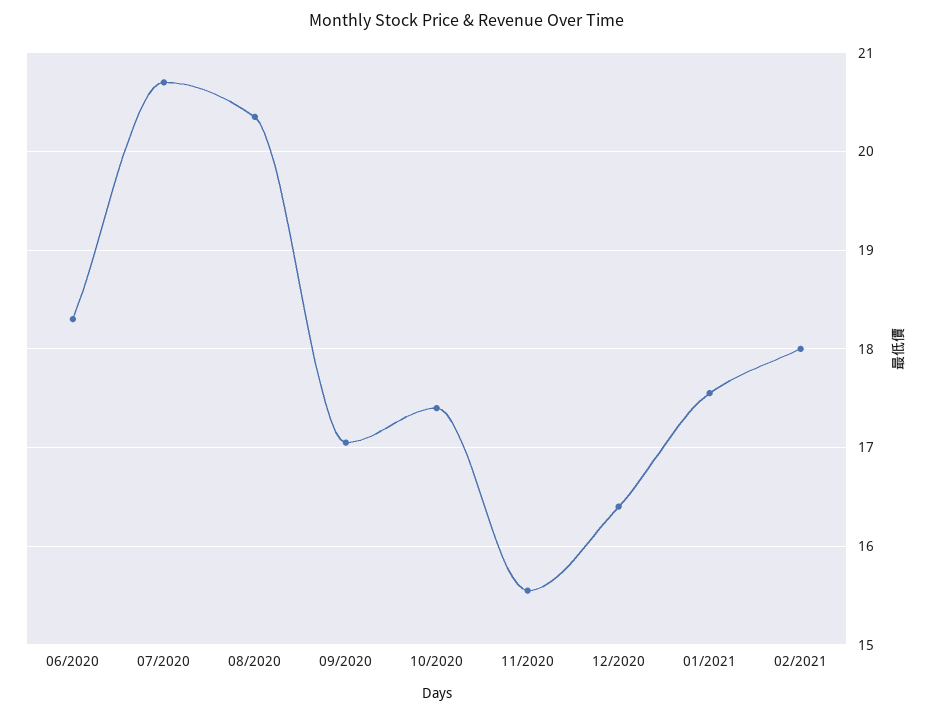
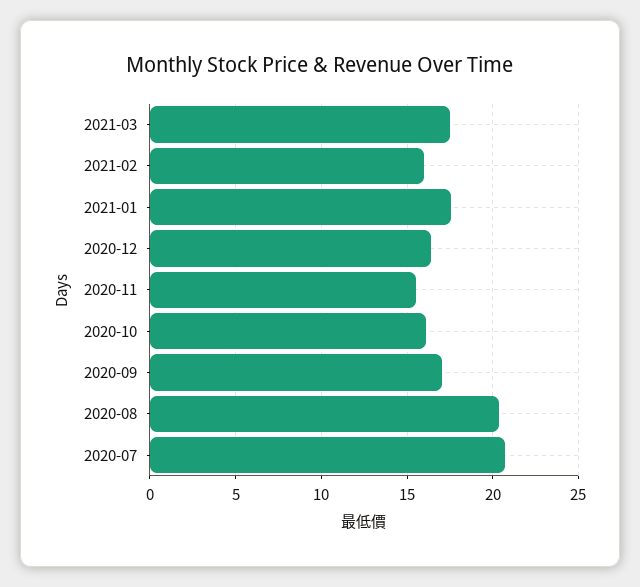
06/2020: 18.3 -> none
10/2020: 17.4 -> 16
02/2021: 18 -> 16
2021-03: none -> 17.5

